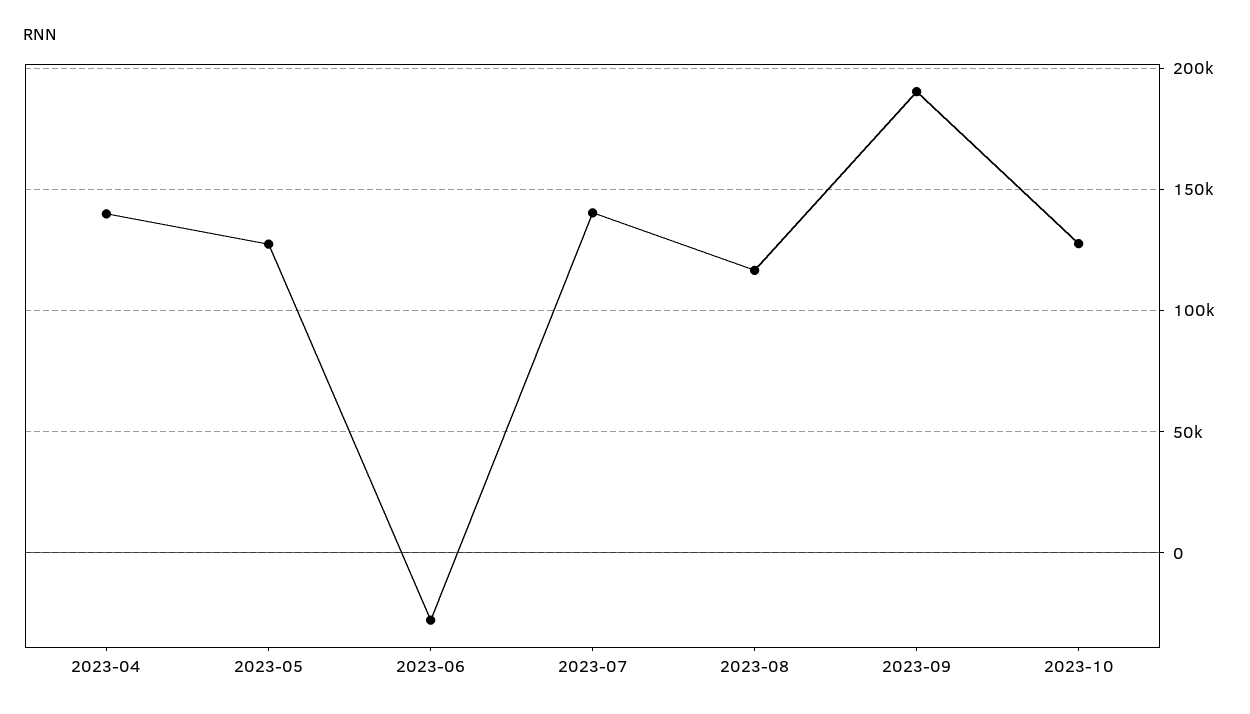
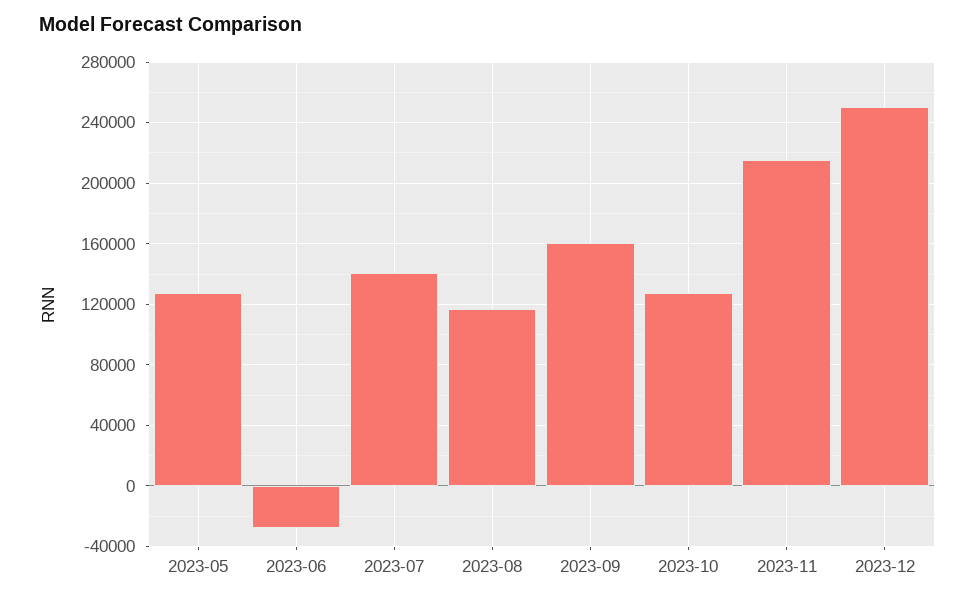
2023-04: 140000 -> none
2023-09: 190000 -> 160000
2023-11: none -> 215000
2023-12: none -> 250000

